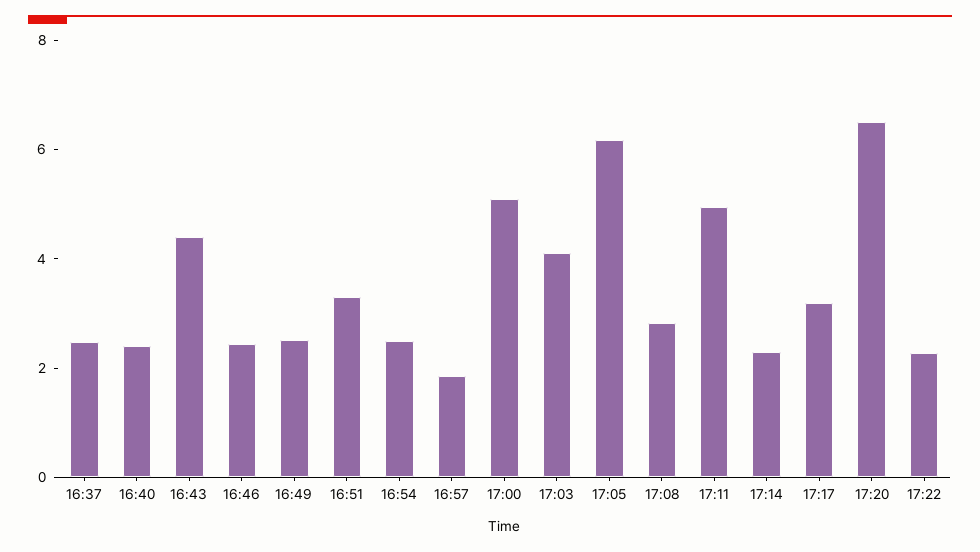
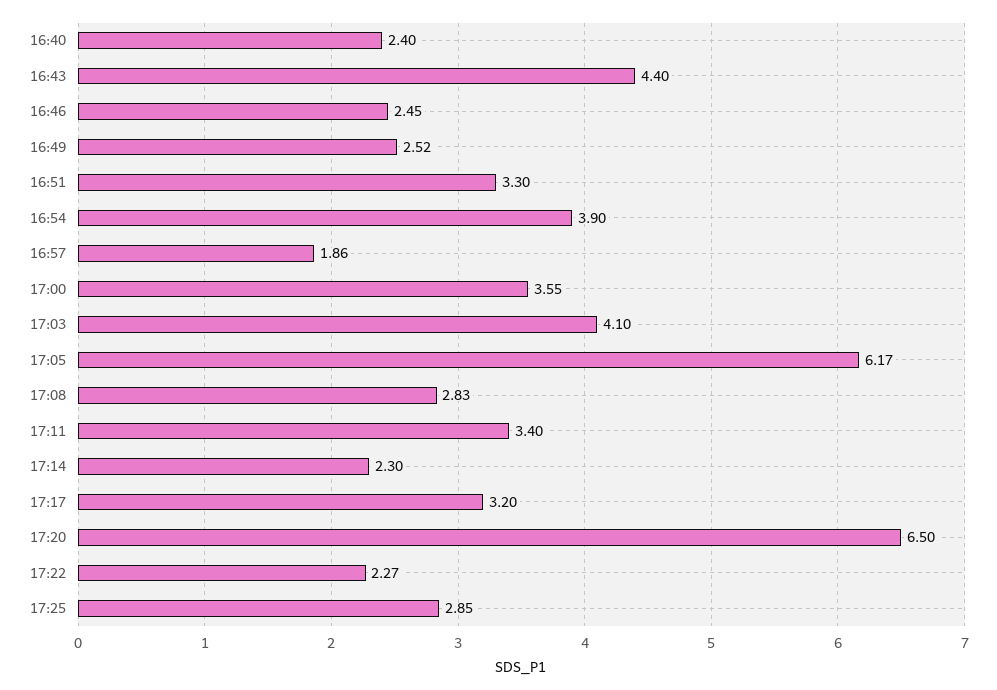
16:37: 2.5 -> none
16:54: 2.5 -> 3.9
17:00: 5 -> 3.55
17:11: 5 -> 3.4
17:25: none -> 2.85

